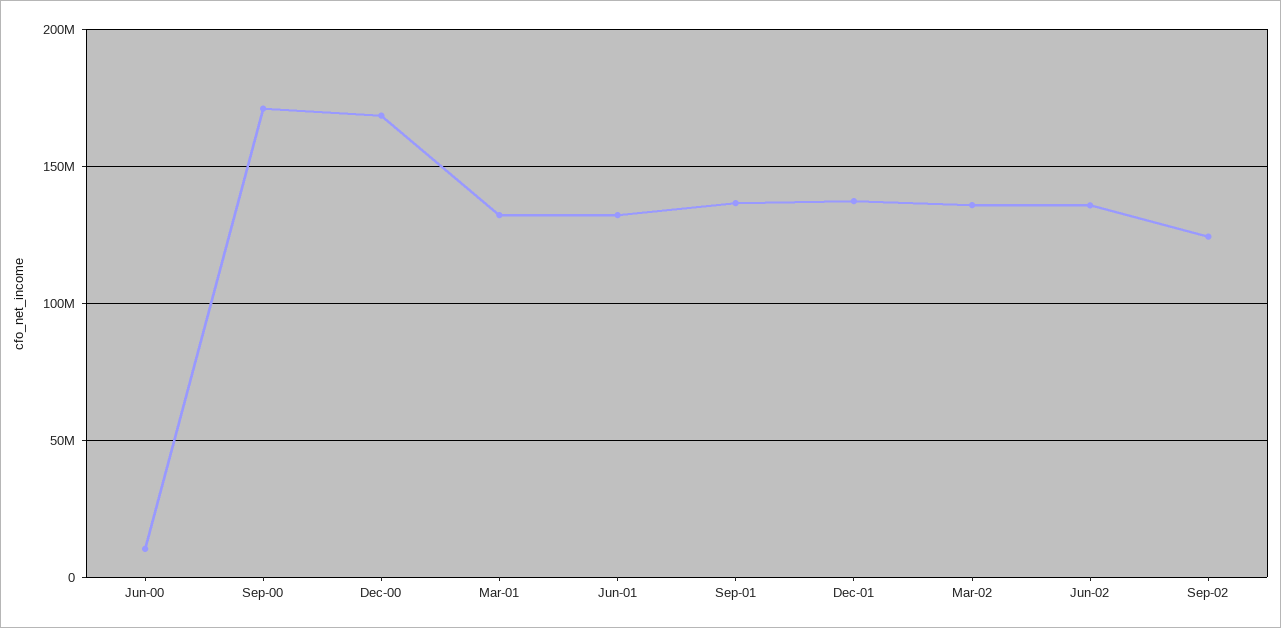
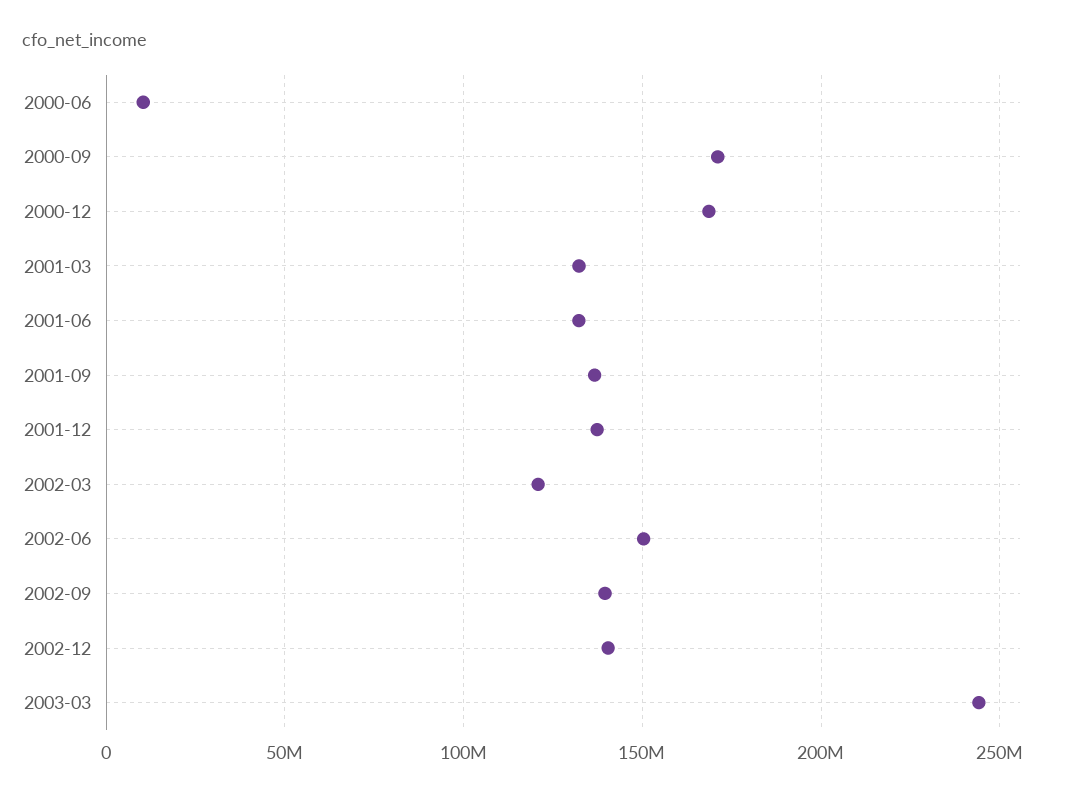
Mar-02: 135000000 -> 120000000
Jun-02: 135000000 -> 150000000
Sep-02: 125000000 -> 140000000
2002-12: none -> 140000000
2003-03: none -> 245000000

